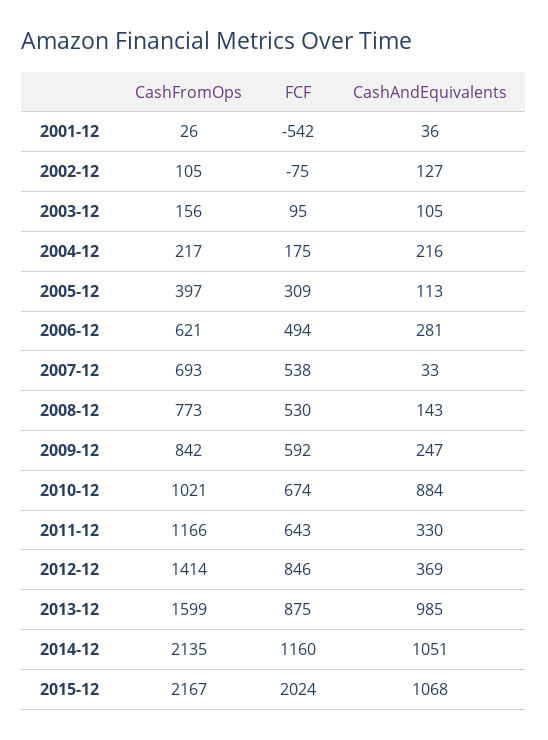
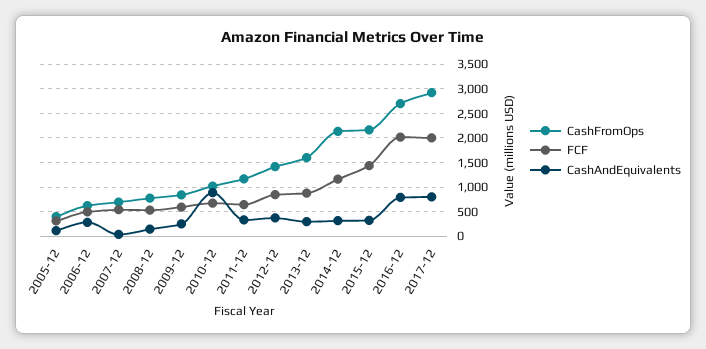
CashFromOps, 2001-12: 26 -> none
FCF, 2001-12: -542 -> none
CashAndEquivalents, 2001-12: 36 -> none
CashFromOps, 2002-12: 105 -> none
FCF, 2002-12: -75 -> none
CashAndEquivalents, 2002-12: 127 -> none
CashFromOps, 2003-12: 156 -> none
FCF, 2003-12: 95 -> none
CashAndEquivalents, 2003-12: 105 -> none
CashFromOps, 2004-12: 217 -> none
FCF, 2004-12: 175 -> none
CashAndEquivalents, 2004-12: 216 -> none
CashAndEquivalents, 2013-12: 985 -> 250
CashAndEquivalents, 2014-12: 1051 -> 250
FCF, 2015-12: 2024 -> 1500
CashAndEquivalents, 2015-12: 1068 -> 250
CashFromOps, 2016-12: none -> 2750
FCF, 2016-12: none -> 2000
CashAndEquivalents, 2016-12: none -> 750
CashFromOps, 2017-12: none -> 3000
FCF, 2017-12: none -> 2000
CashAndEquivalents, 2017-12: none -> 750

